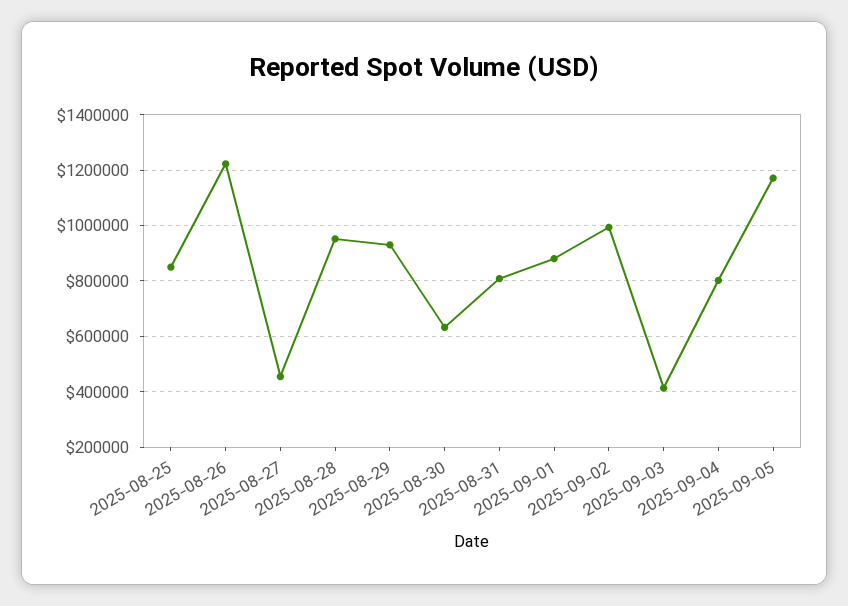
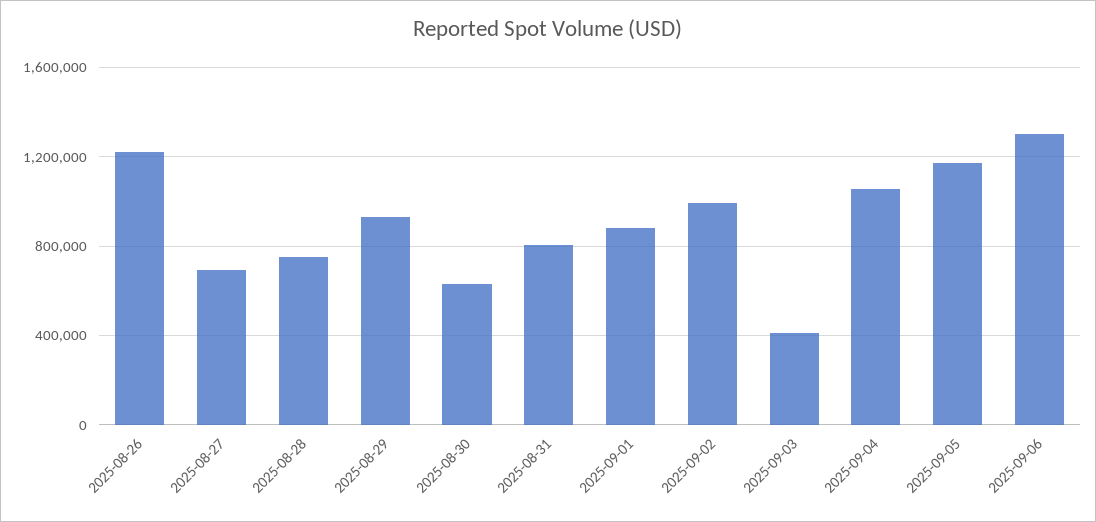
2025-08-25: 850000 -> none
2025-08-27: 450000 -> 700000
2025-08-28: 950000 -> 750000
2025-09-04: 800000 -> 1050000
2025-09-06: none -> 1300000

